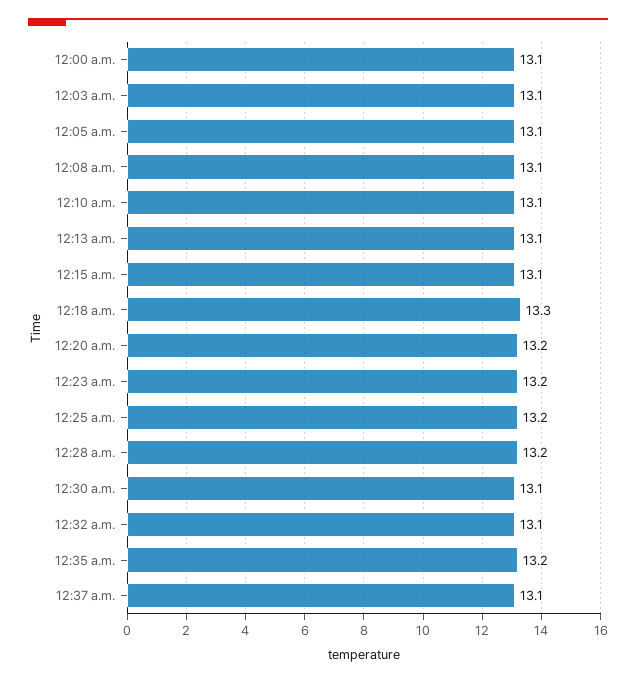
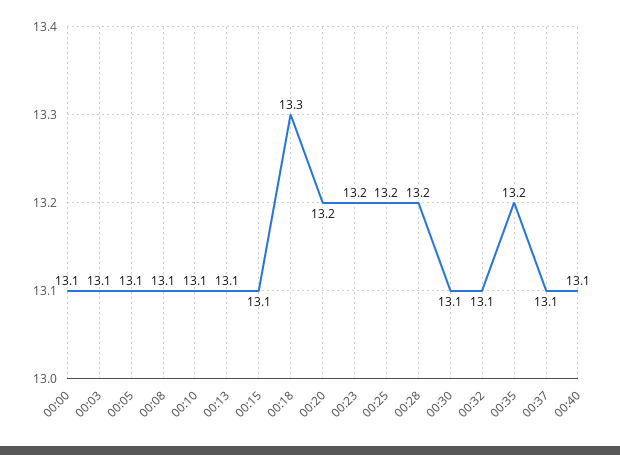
00:40: none -> 13.1

